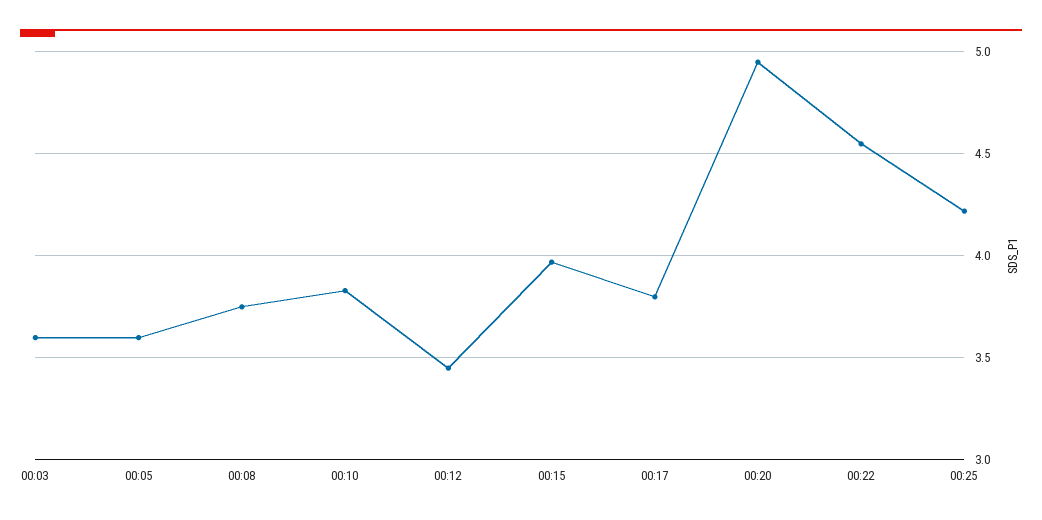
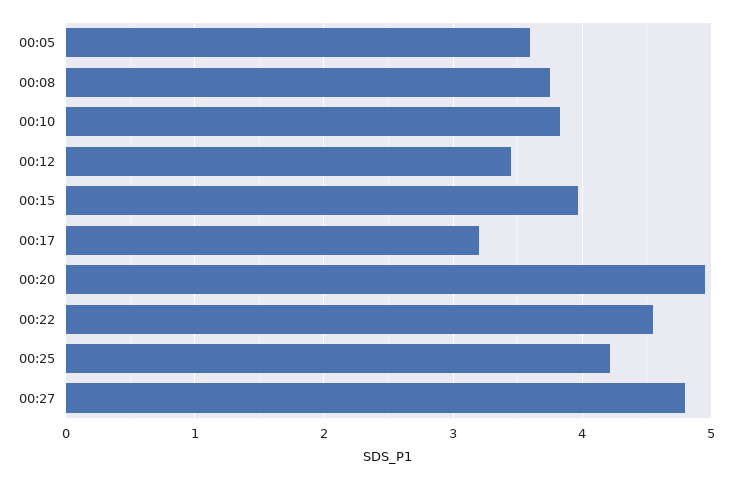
00:03: 3.6 -> none
00:17: 3.8 -> 3.2
00:27: none -> 4.8

